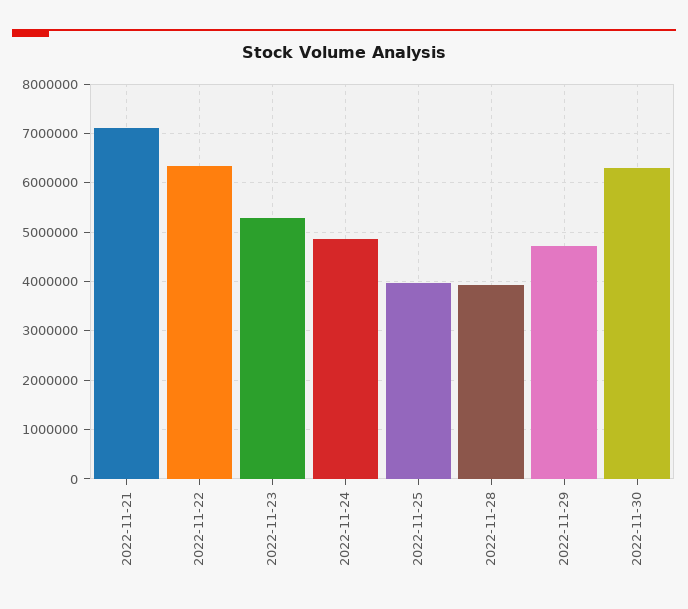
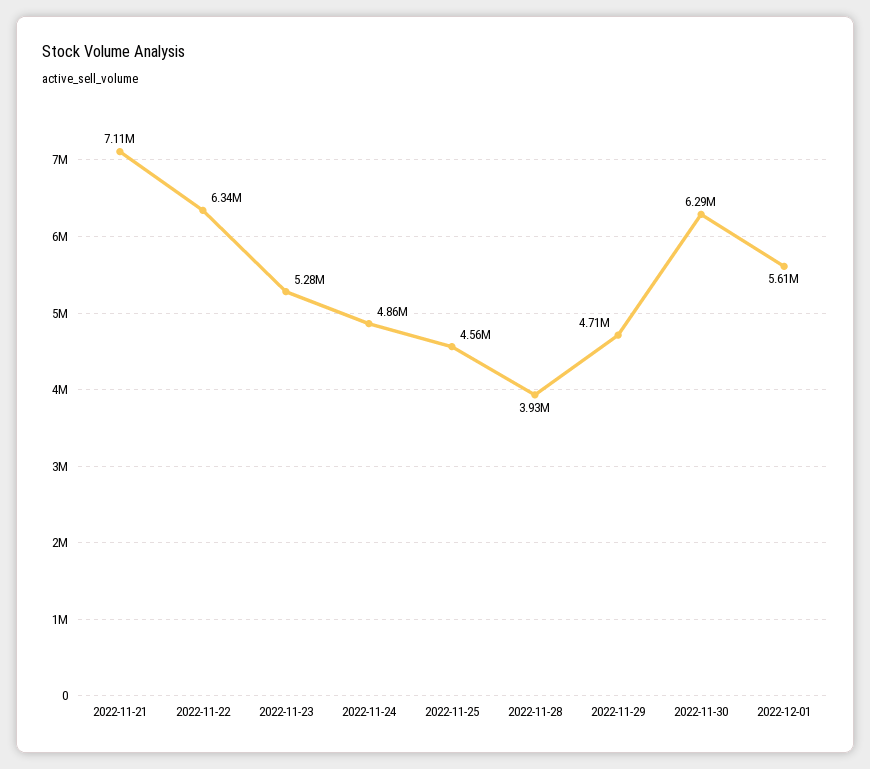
2022-11-25: 4000000 -> 4560000
2022-12-01: none -> 5610000

